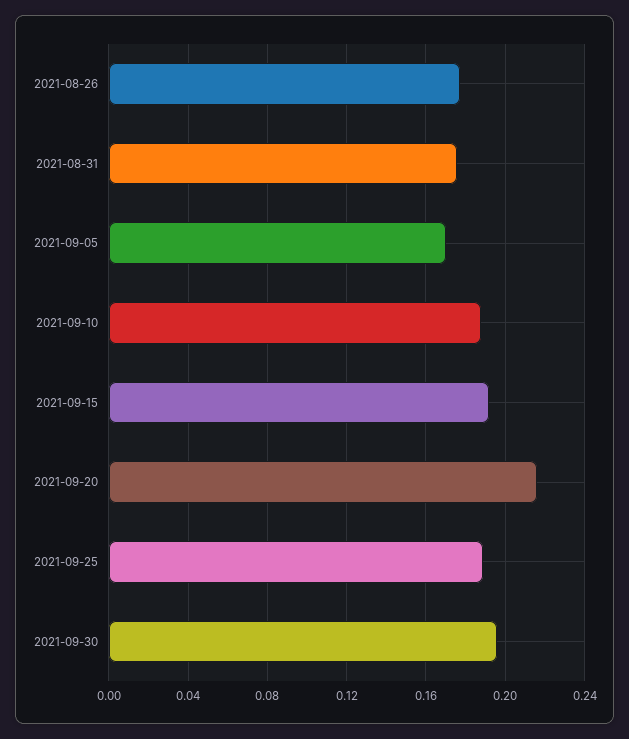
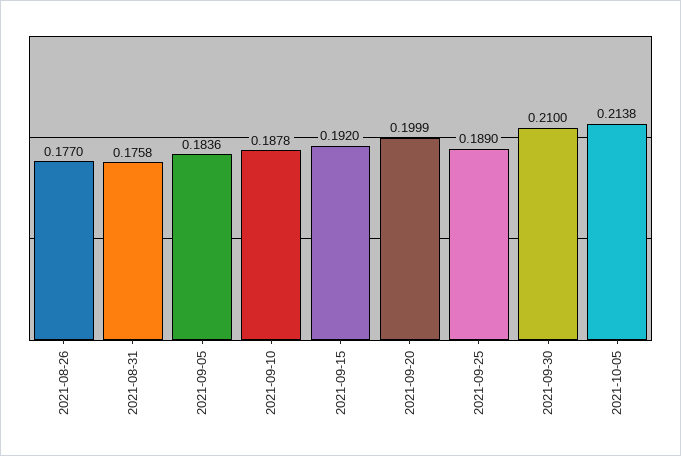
2021-09-05: 0.17 -> 0.1836
2021-09-20: 0.215 -> 0.1999
2021-09-30: 0.195 -> 0.21
2021-10-05: none -> 0.2138

